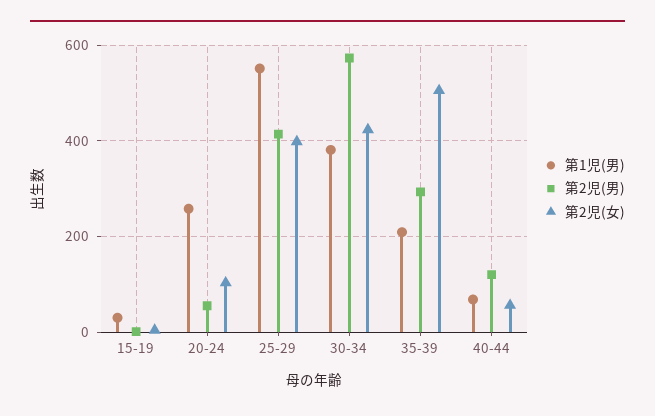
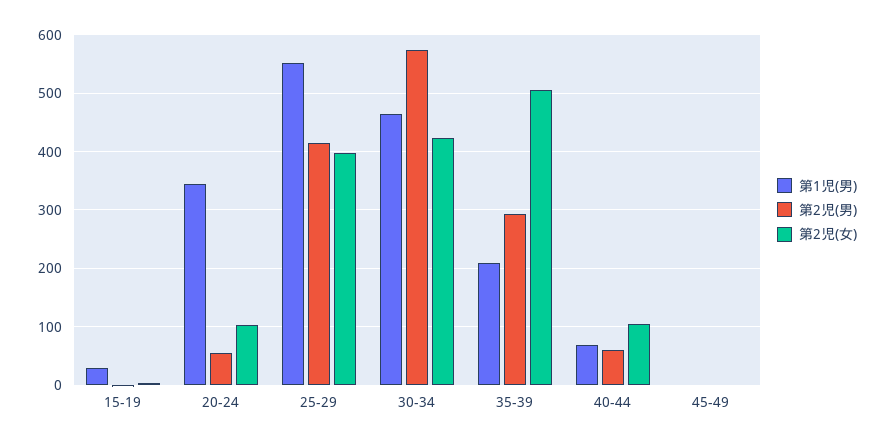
第1児(男), 20-24: 260 -> 340
第1児(男), 30-34: 380 -> 460
第2児(男), 40-44: 120 -> 60
第2児(女), 40-44: 60 -> 100
第1児(男), 45-49: none -> 0
第2児(男), 45-49: none -> 0
第2児(女), 45-49: none -> 0

